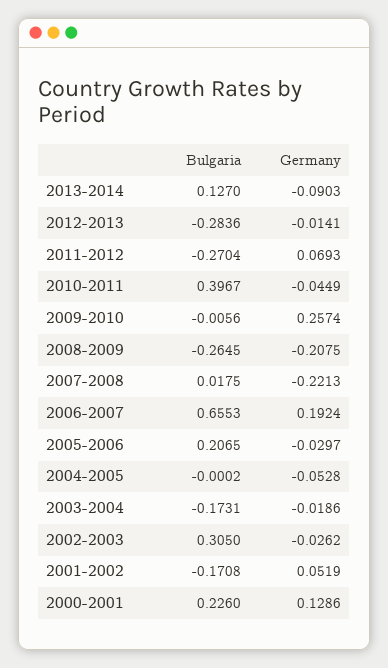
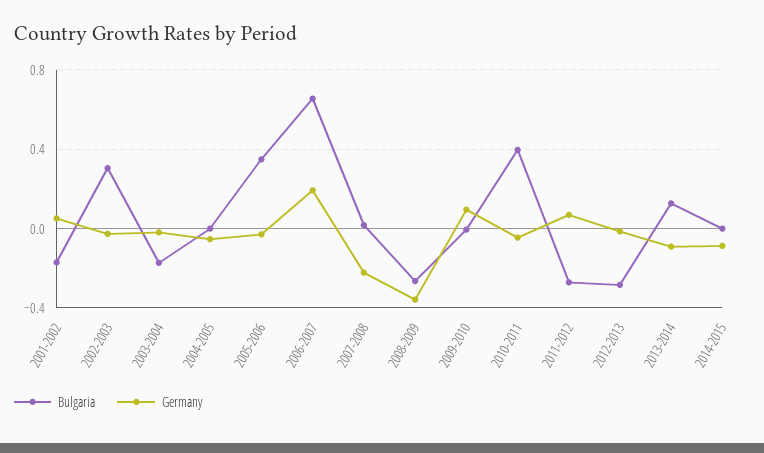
Germany, 2009-2010: 0.2574 -> 0.1
Germany, 2008-2009: -0.2075 -> -0.35
Bulgaria, 2005-2006: 0.2065 -> 0.35
Bulgaria, 2000-2001: 0.226 -> none
Germany, 2000-2001: 0.1286 -> none
Bulgaria, 2014-2015: none -> 0
Germany, 2014-2015: none -> -0.1

